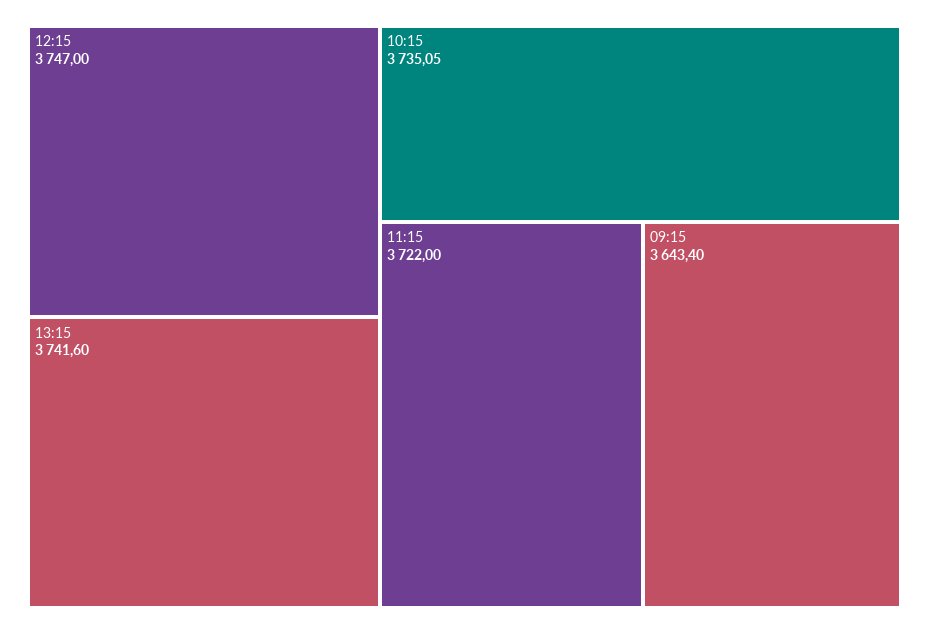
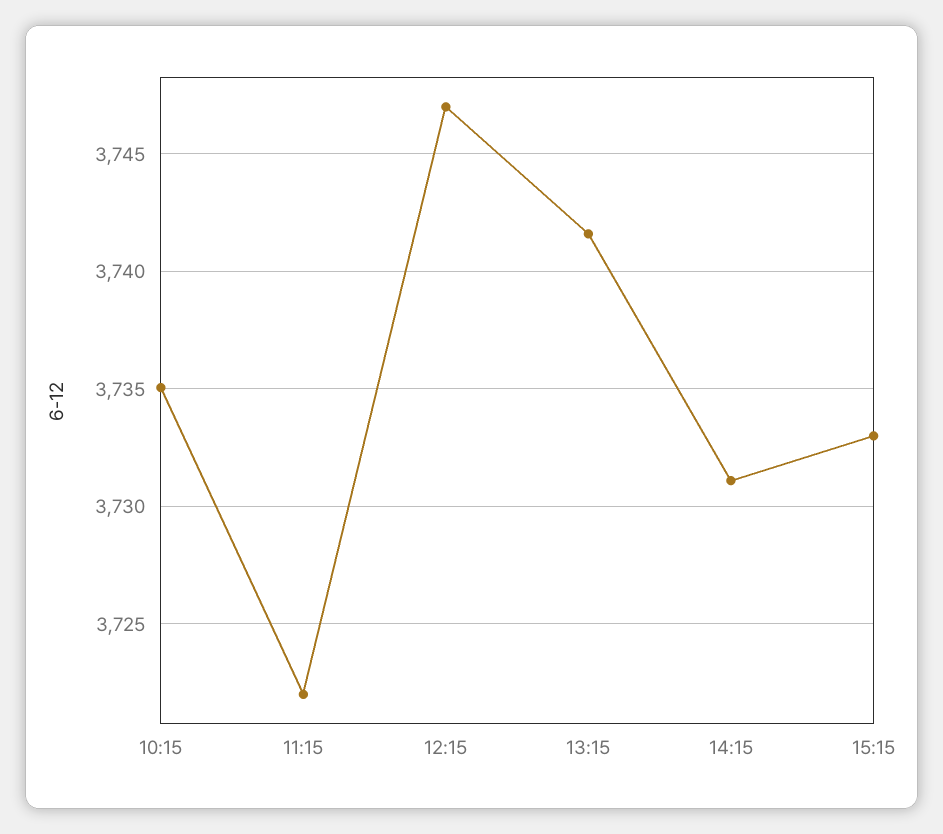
09:15: 3643.4 -> none
14:15: none -> 3731
15:15: none -> 3733

